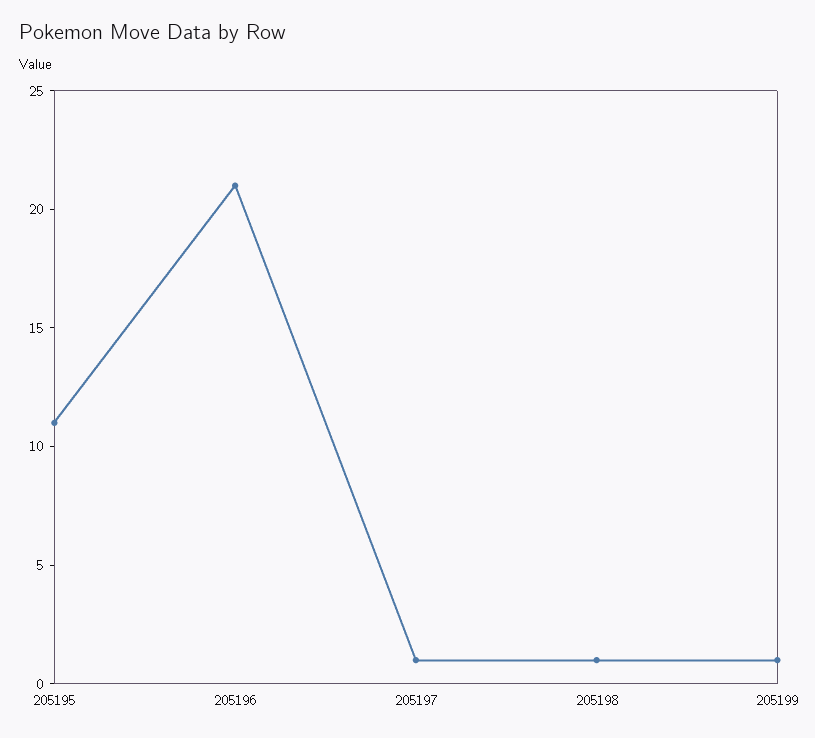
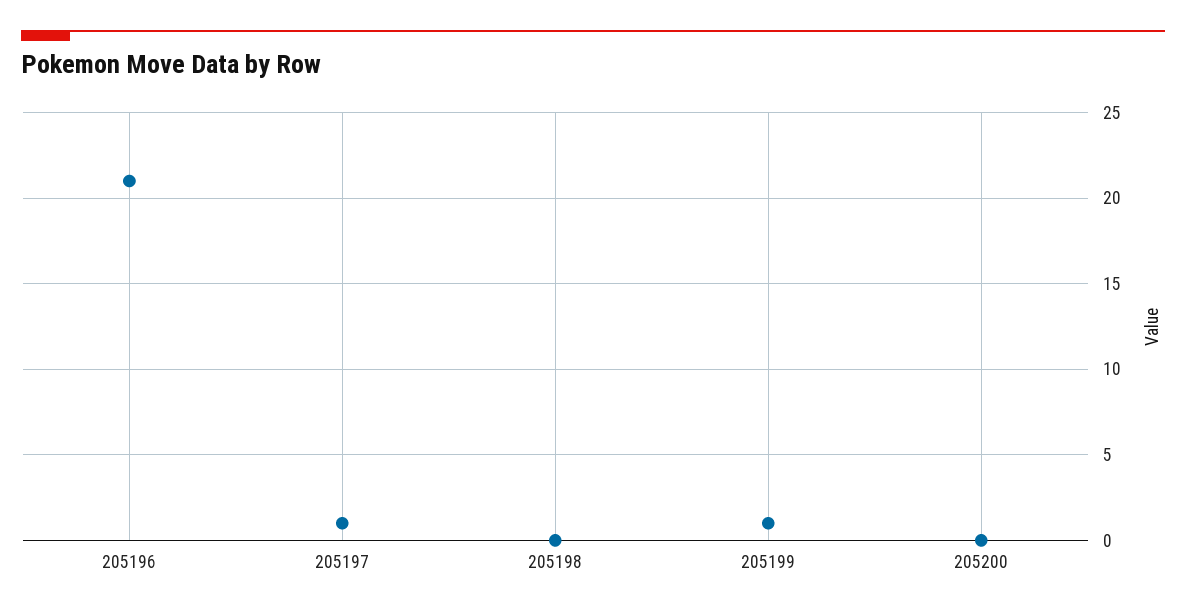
205195: 11 -> none
205198: 1 -> 0
205200: none -> 0

